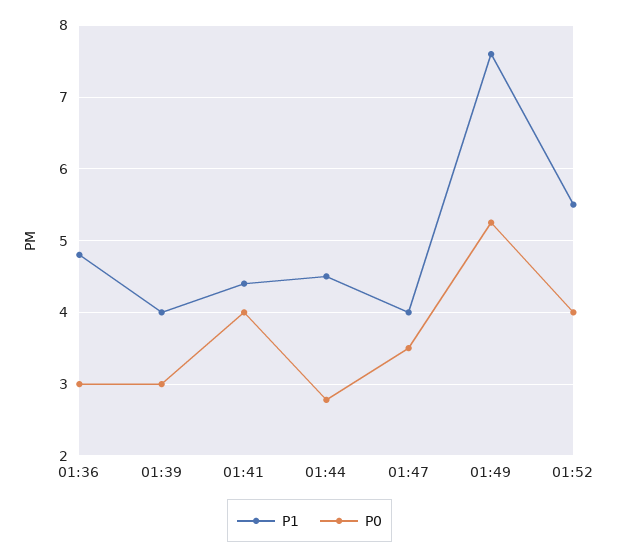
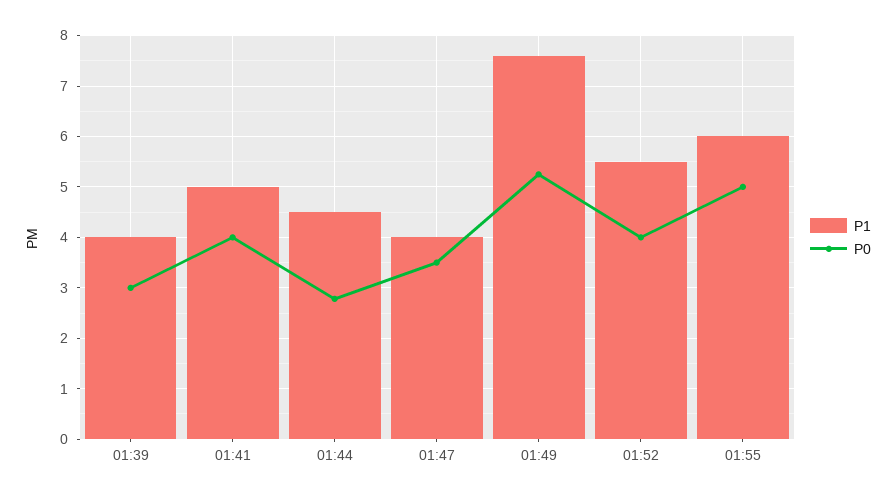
P1, 01:36: 4.8 -> none
P0, 01:36: 3 -> none
P1, 01:41: 4.4 -> 5
P1, 01:55: none -> 6
P0, 01:55: none -> 5

